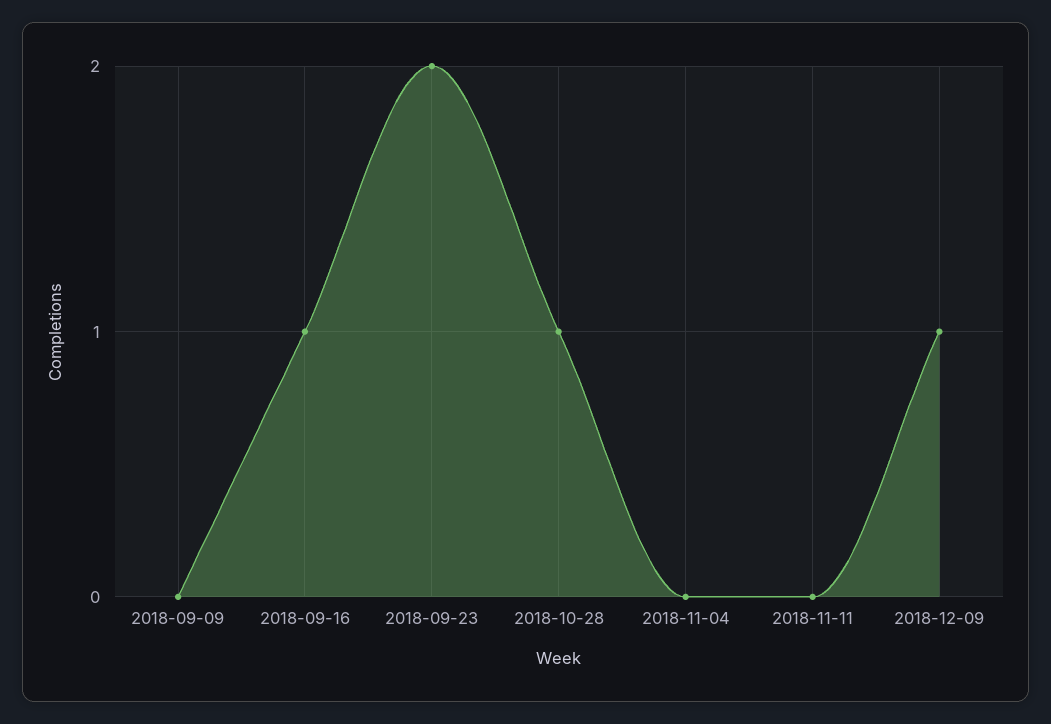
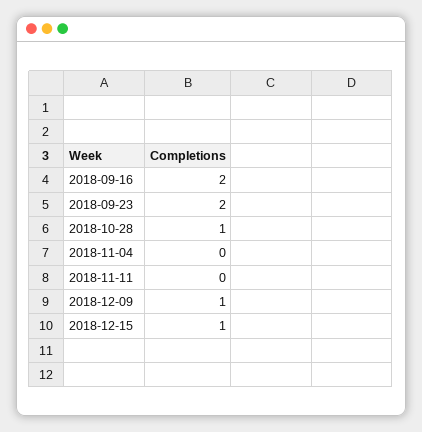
2018-09-09: 0 -> none
2018-09-16: 1 -> 2
2018-12-15: none -> 1

